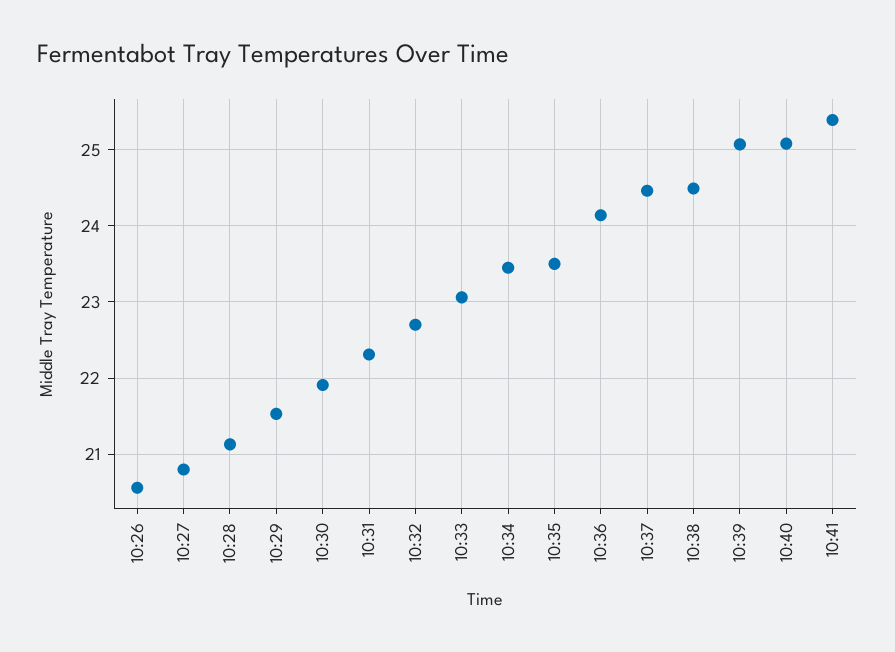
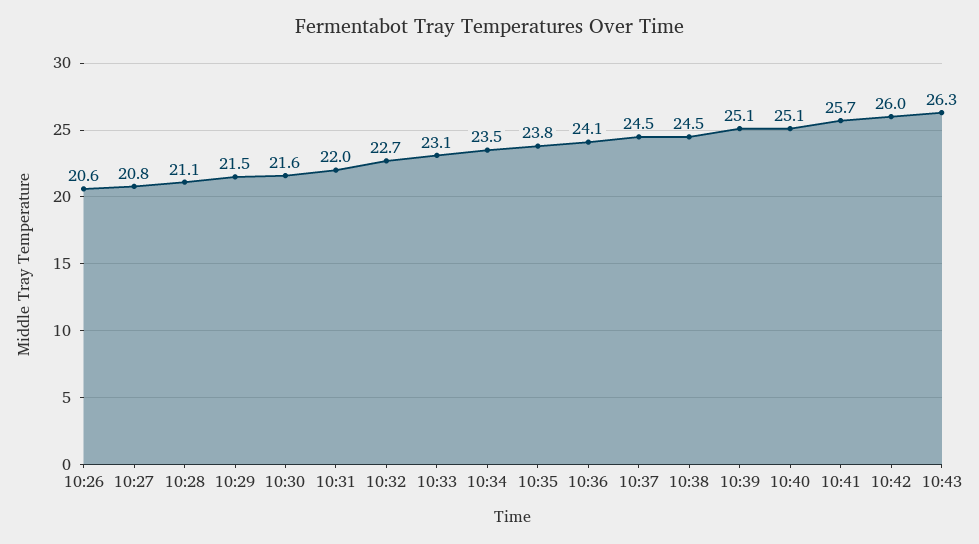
10:30: 21.9 -> 21.6
10:31: 22.3 -> 22
10:35: 23.5 -> 23.8
10:41: 25.4 -> 25.7
10:42: none -> 26
10:43: none -> 26.3

